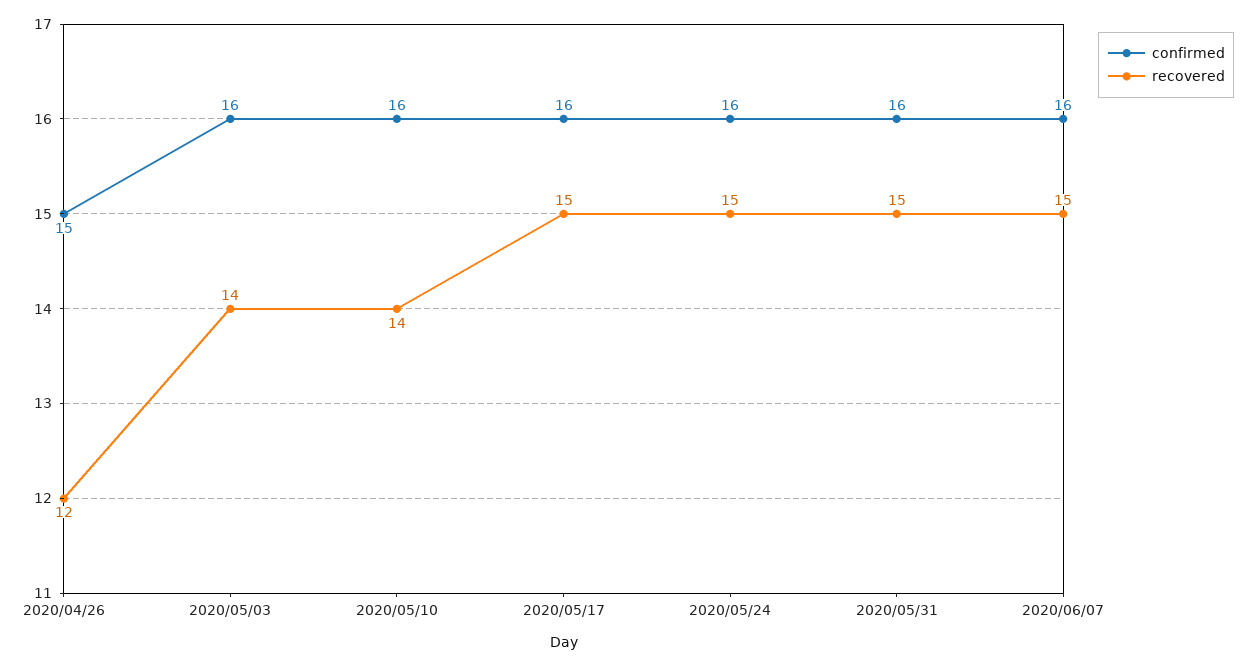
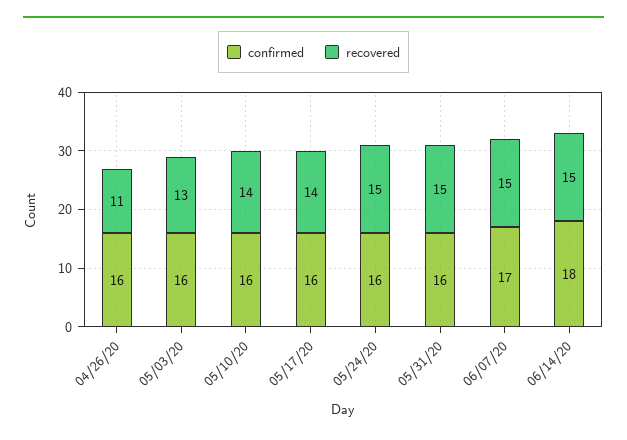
confirmed, 2020/04/26: 15 -> 16
recovered, 2020/04/26: 12 -> 11
recovered, 2020/05/03: 14 -> 13
recovered, 2020/05/17: 15 -> 14
confirmed, 2020/06/07: 16 -> 17
confirmed, 06/14/20: none -> 18
recovered, 06/14/20: none -> 15

